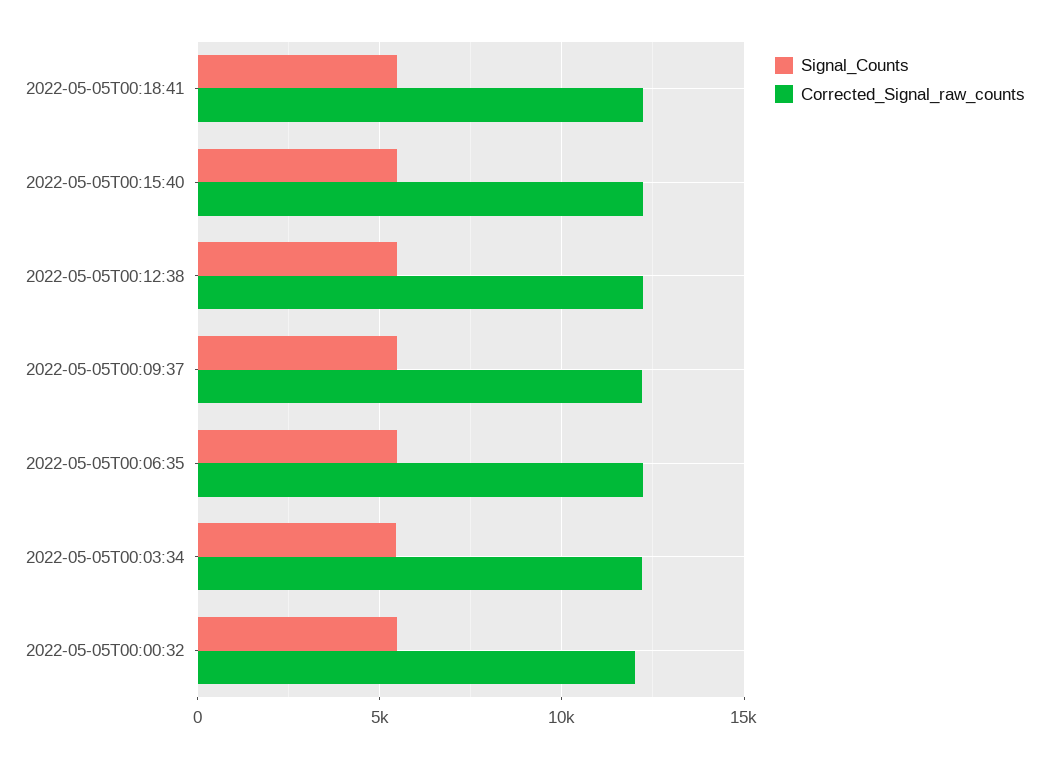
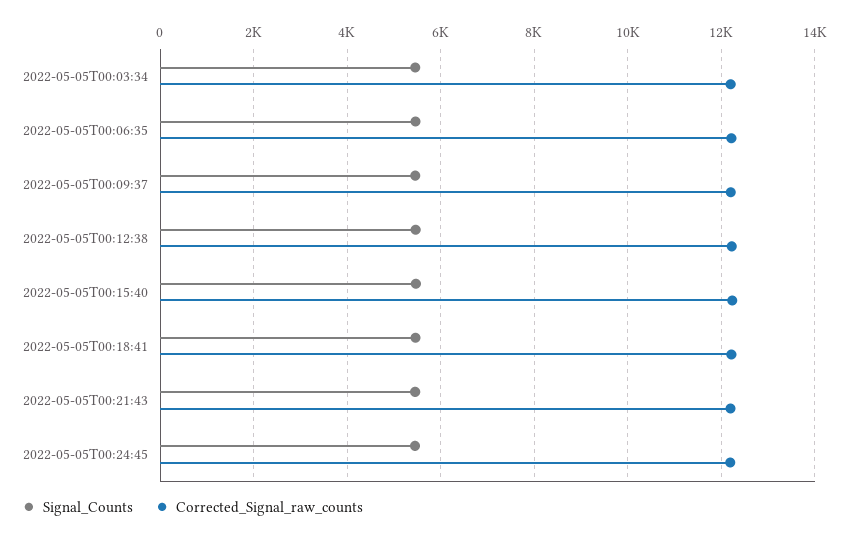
Signal_Counts, 2022-05-05T00:00:32: 5500 -> none
Corrected_Signal_raw_counts, 2022-05-05T00:00:32: 12000 -> none
Signal_Counts, 2022-05-05T00:21:43: none -> 5400
Corrected_Signal_raw_counts, 2022-05-05T00:21:43: none -> 12200
Signal_Counts, 2022-05-05T00:24:45: none -> 5400
Corrected_Signal_raw_counts, 2022-05-05T00:24:45: none -> 12200

